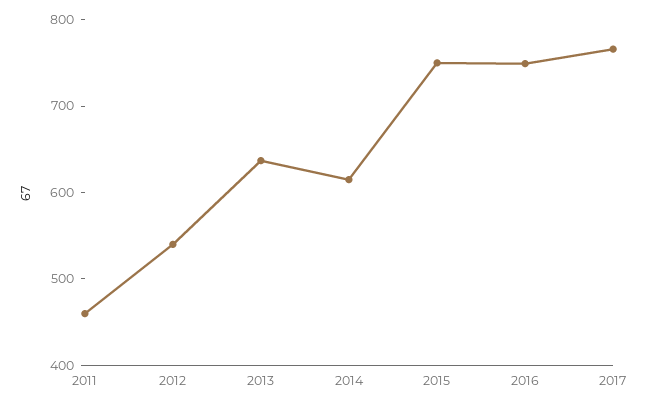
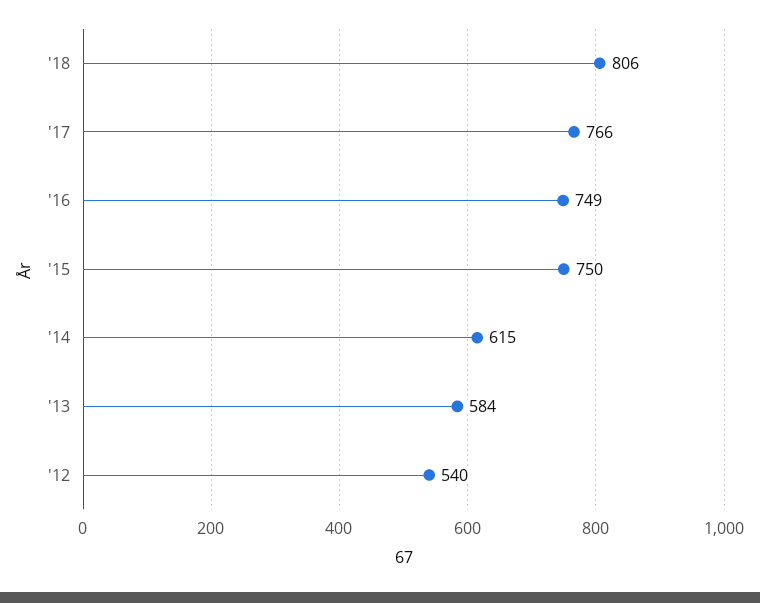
2011: 460 -> none
2013: 640 -> 584
'18: none -> 806

